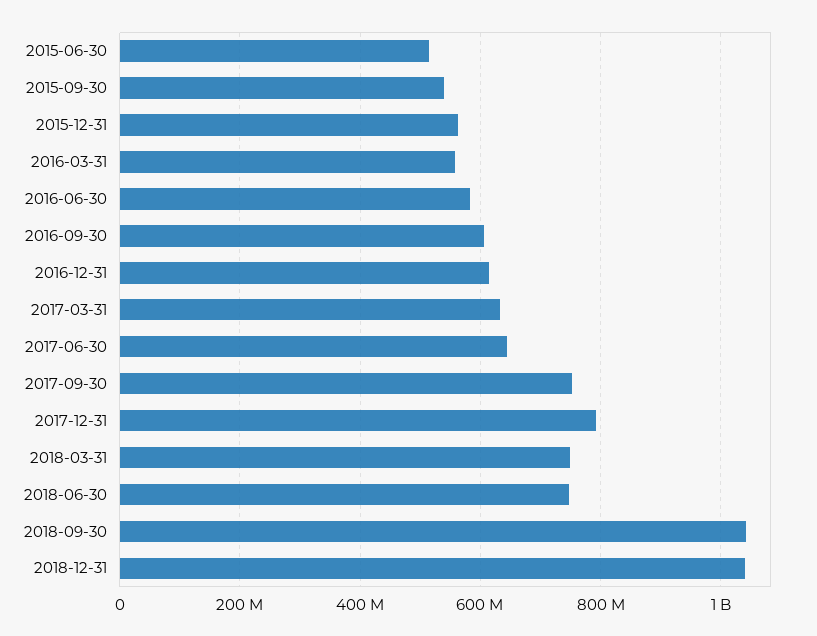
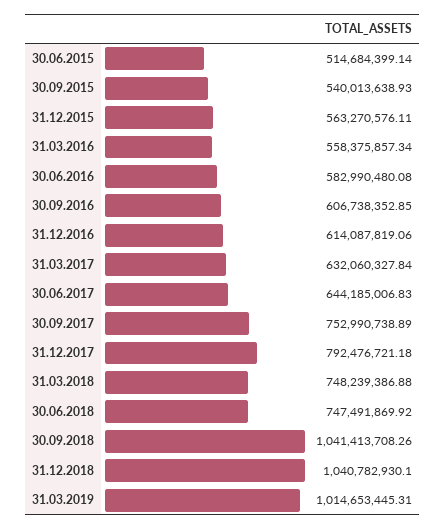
31.03.2019: none -> 1014653445.31

